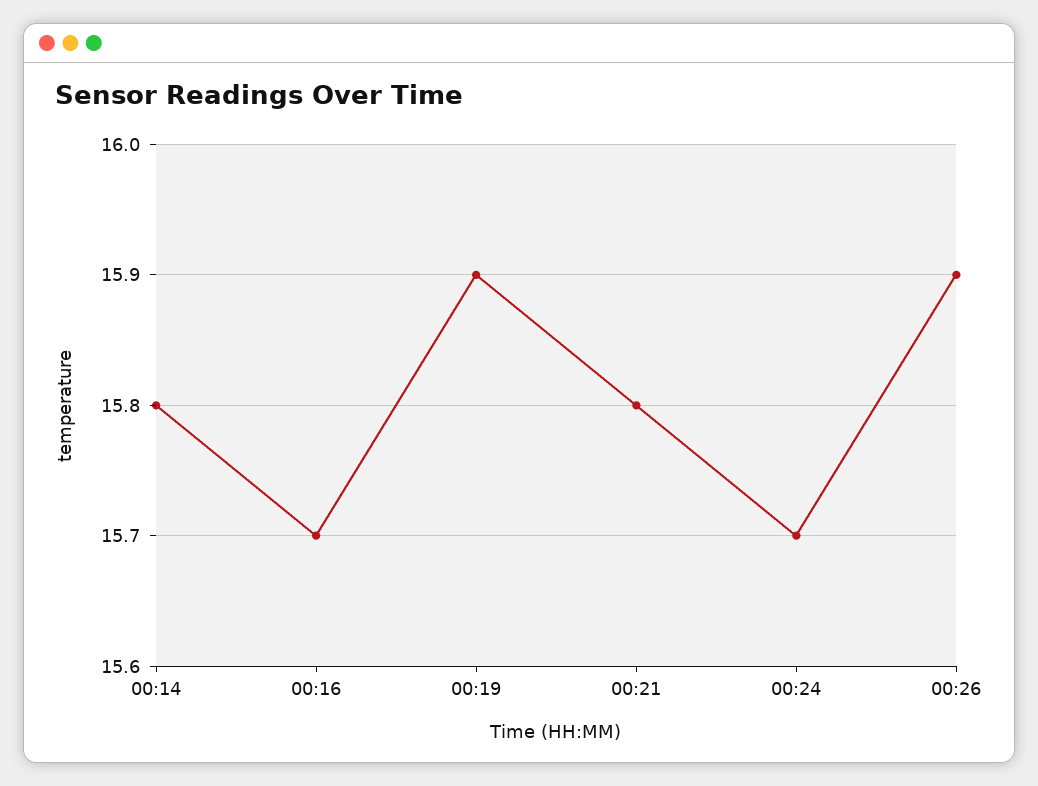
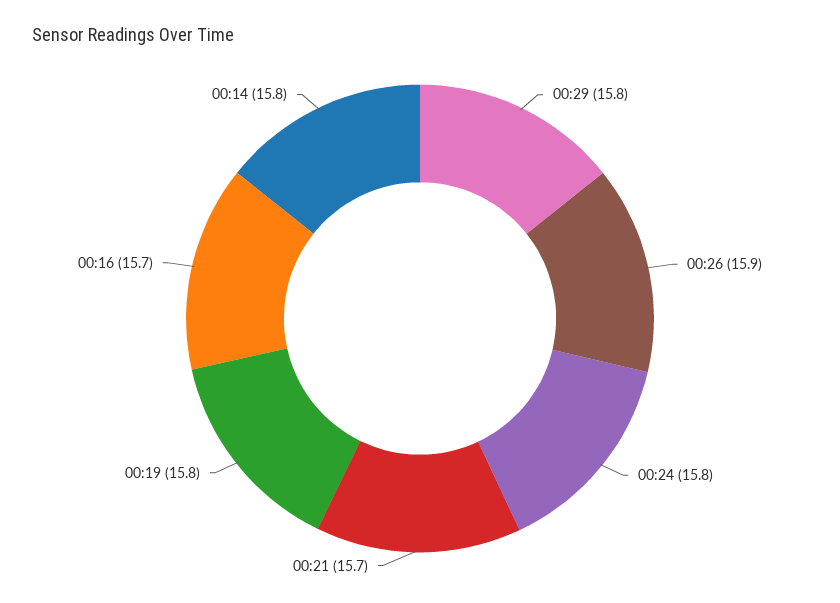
00:19: 15.9 -> 15.8
00:21: 15.8 -> 15.7
00:24: 15.7 -> 15.8
00:29: none -> 15.8

